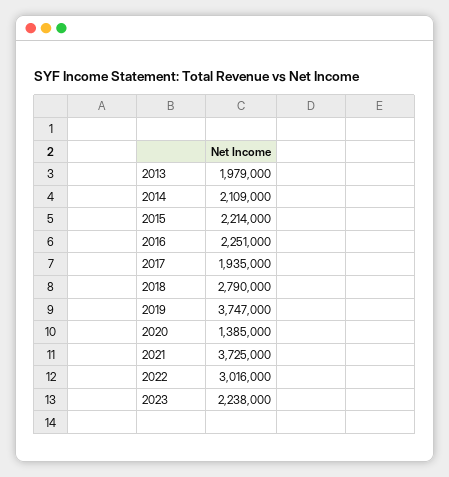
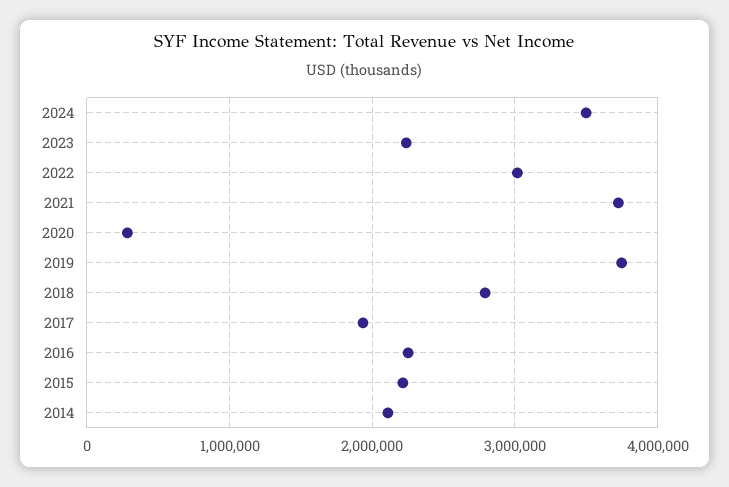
2013: 1979000 -> none
2020: 1385000 -> 300000
2024: none -> 3500000

